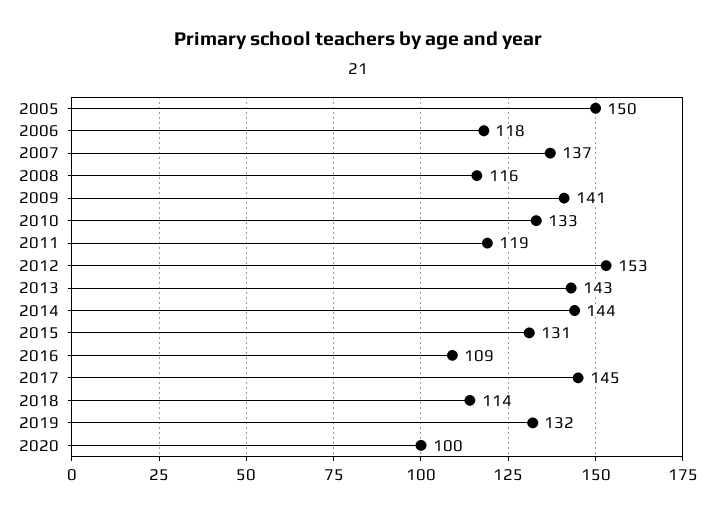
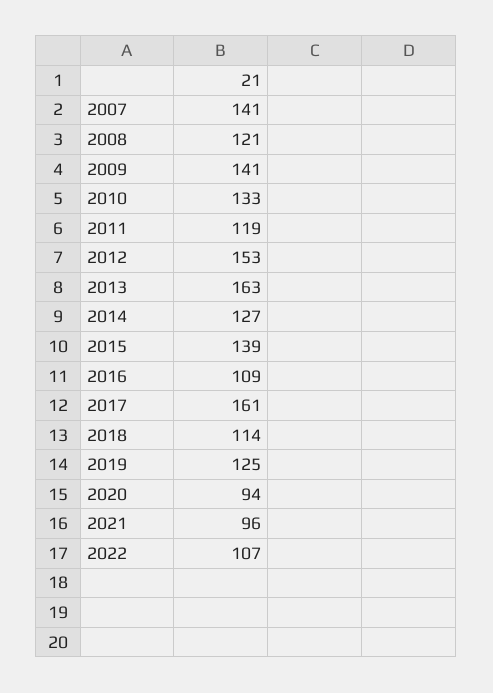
2005: 150 -> none
2006: 118 -> none
2007: 137 -> 141
2008: 116 -> 121
2013: 143 -> 163
2014: 144 -> 127
2015: 131 -> 139
2017: 145 -> 161
2019: 132 -> 125
2020: 100 -> 94
2021: none -> 96
2022: none -> 107

